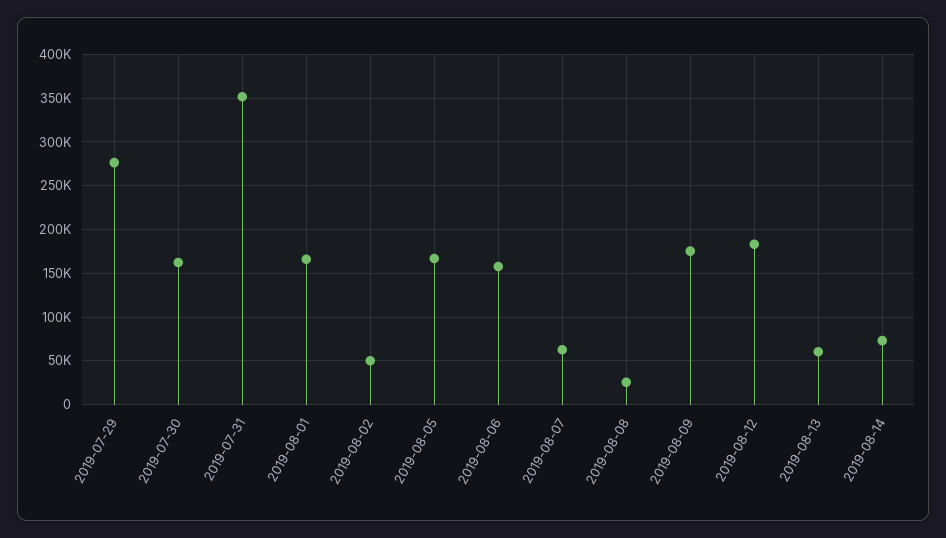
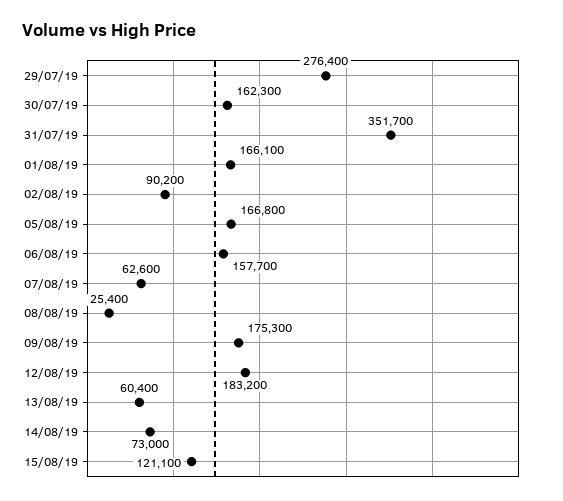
2019-08-02: 50000 -> 90200
15/08/19: none -> 121100

